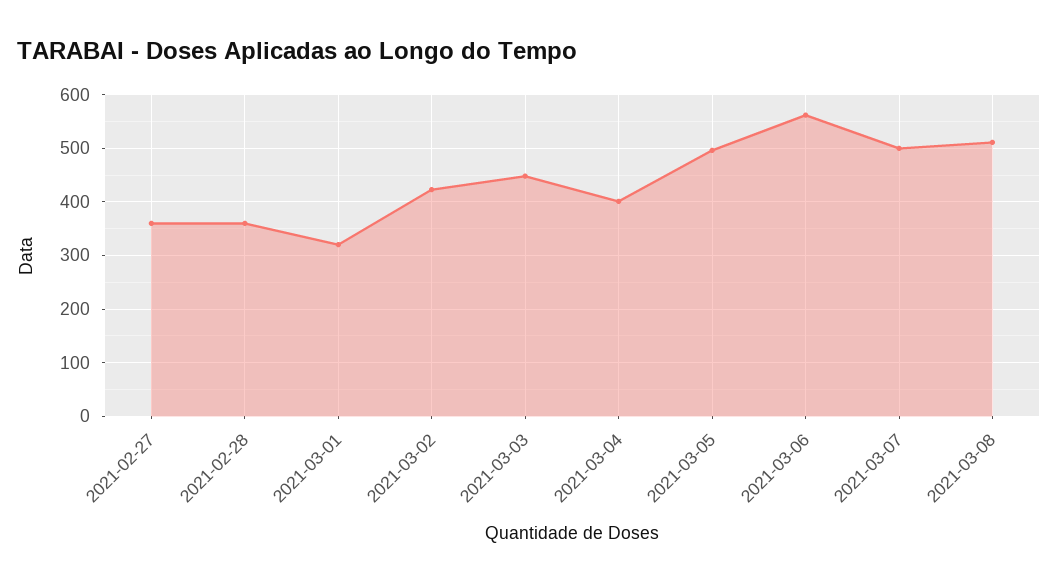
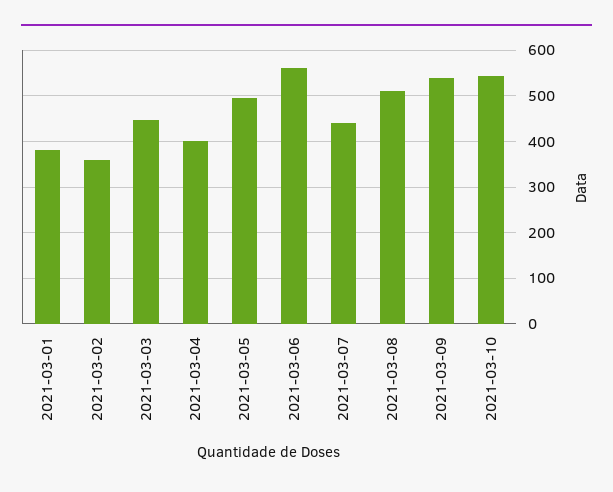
2021-02-27: 360 -> none
2021-02-28: 360 -> none
2021-03-01: 320 -> 380
2021-03-02: 420 -> 360
2021-03-07: 500 -> 440
2021-03-09: none -> 540
2021-03-10: none -> 540

